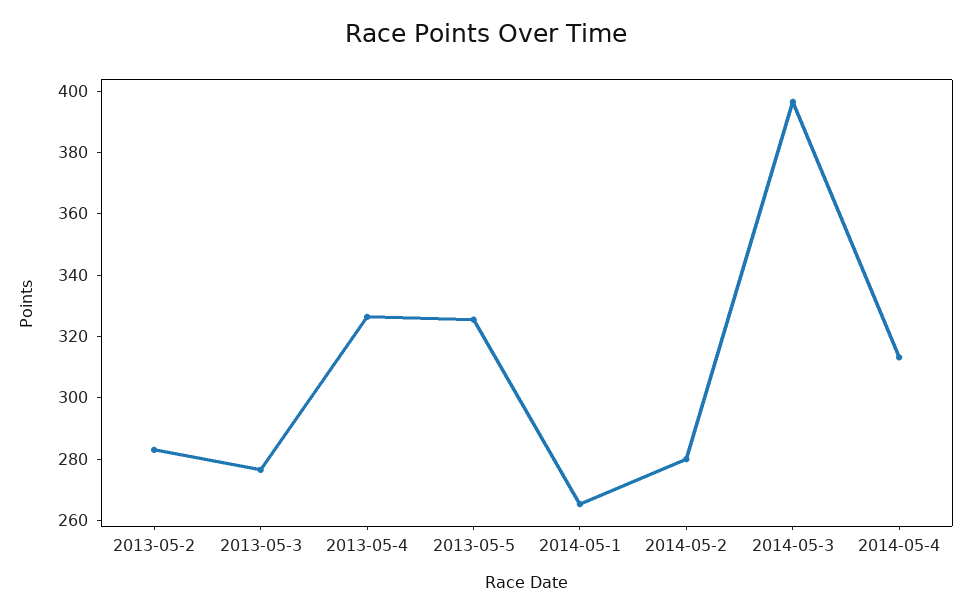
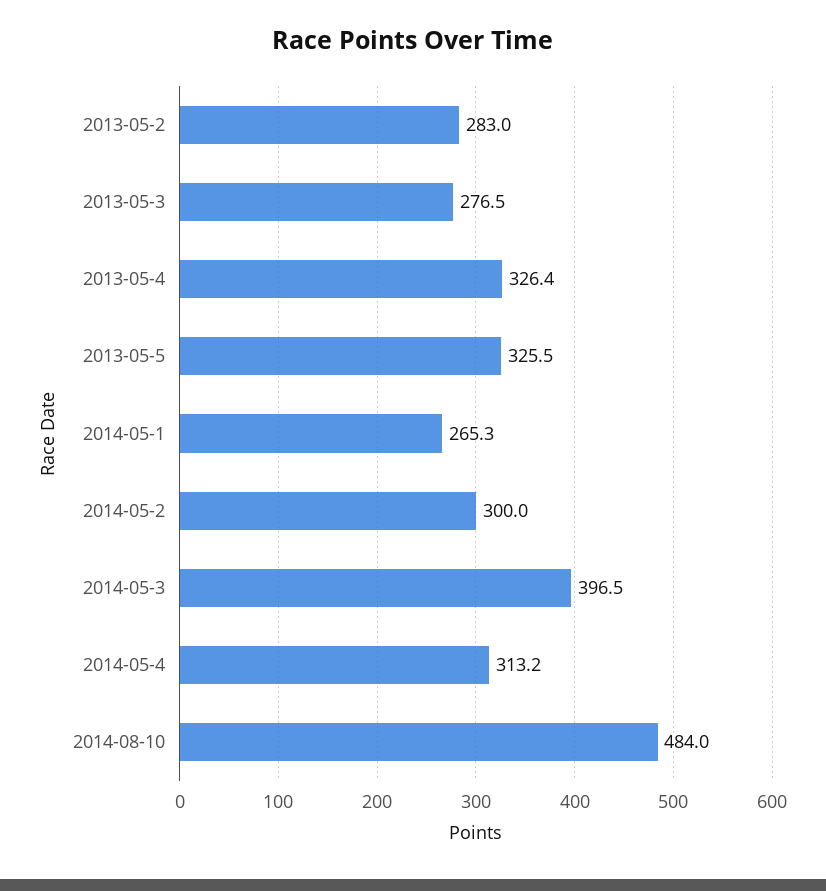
2014-05-2: 280 -> 300
2014-08-10: none -> 484

